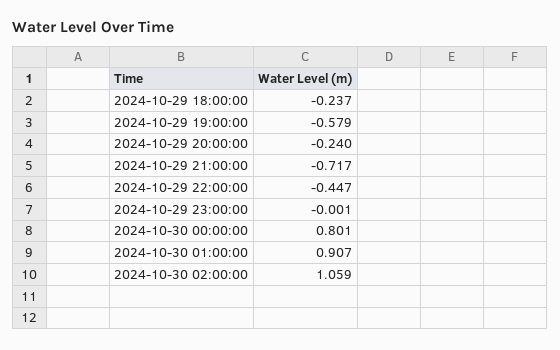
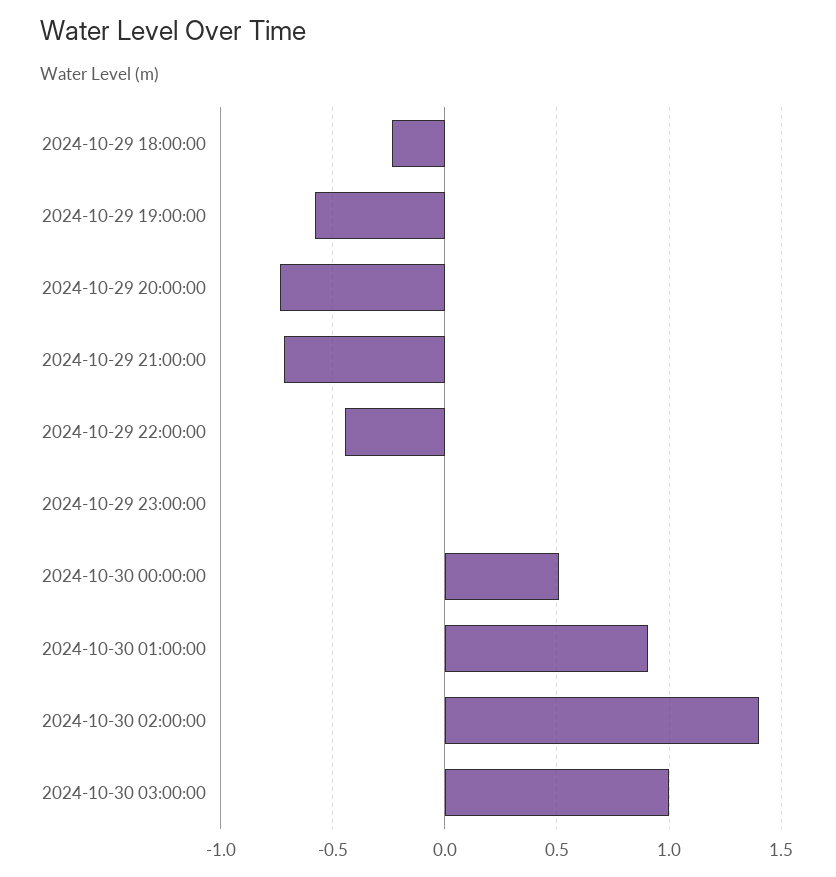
2024-10-29 20:00:00: -0.24 -> -0.75
2024-10-30 00:00:00: 0.801 -> 0.5
2024-10-30 02:00:00: 1.059 -> 1.4
2024-10-30 03:00:00: none -> 1

